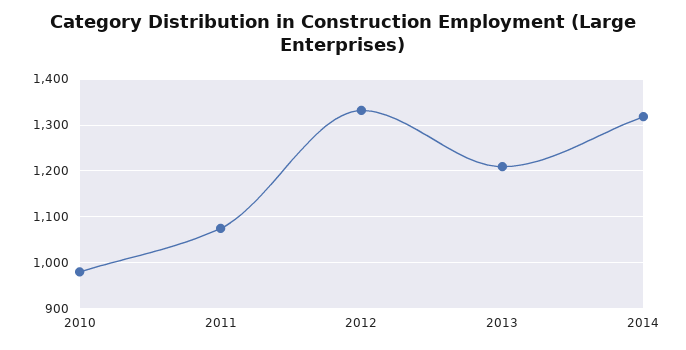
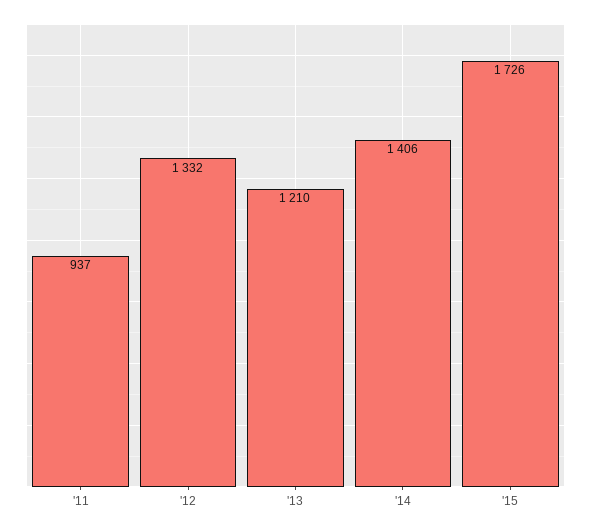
2010: 980 -> none
2011: 1080 -> 937
2014: 1320 -> 1406
'15: none -> 1726

